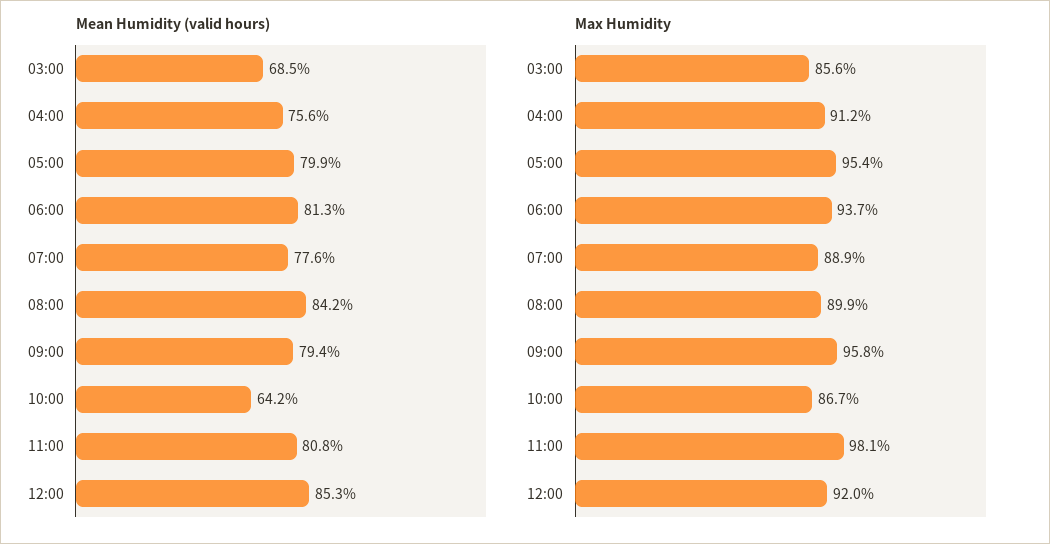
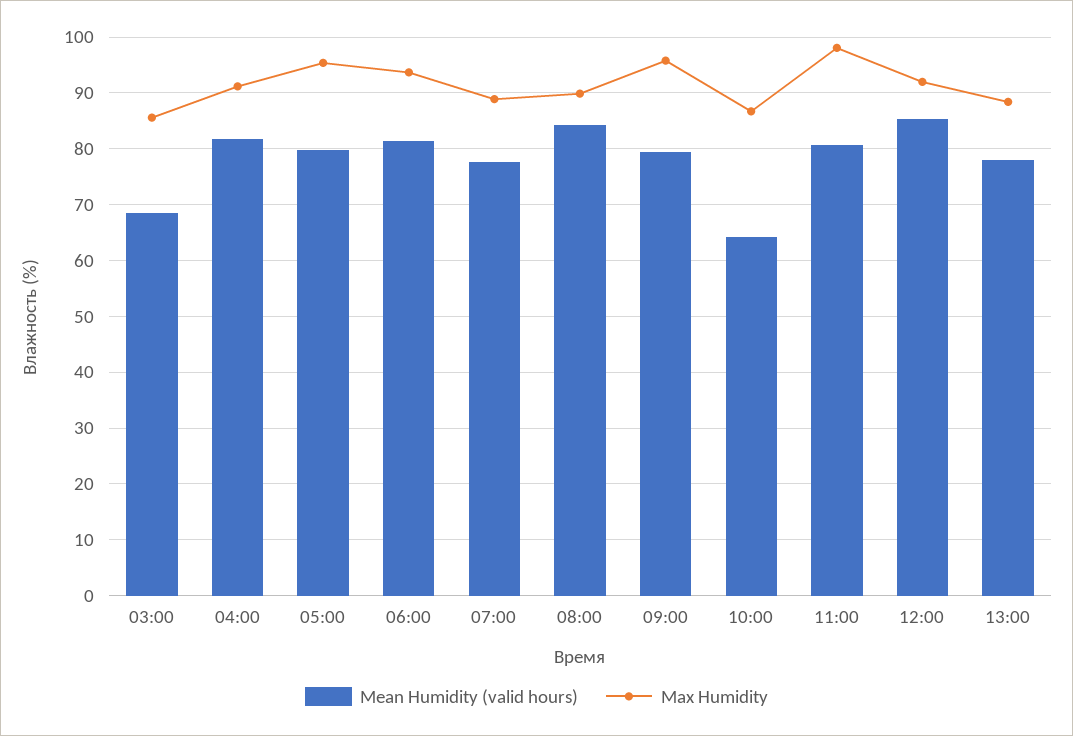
Mean Humidity (valid hours), 04:00: 75.6 -> 82
Mean Humidity (valid hours), 13:00: none -> 78
Max Humidity, 13:00: none -> 88

